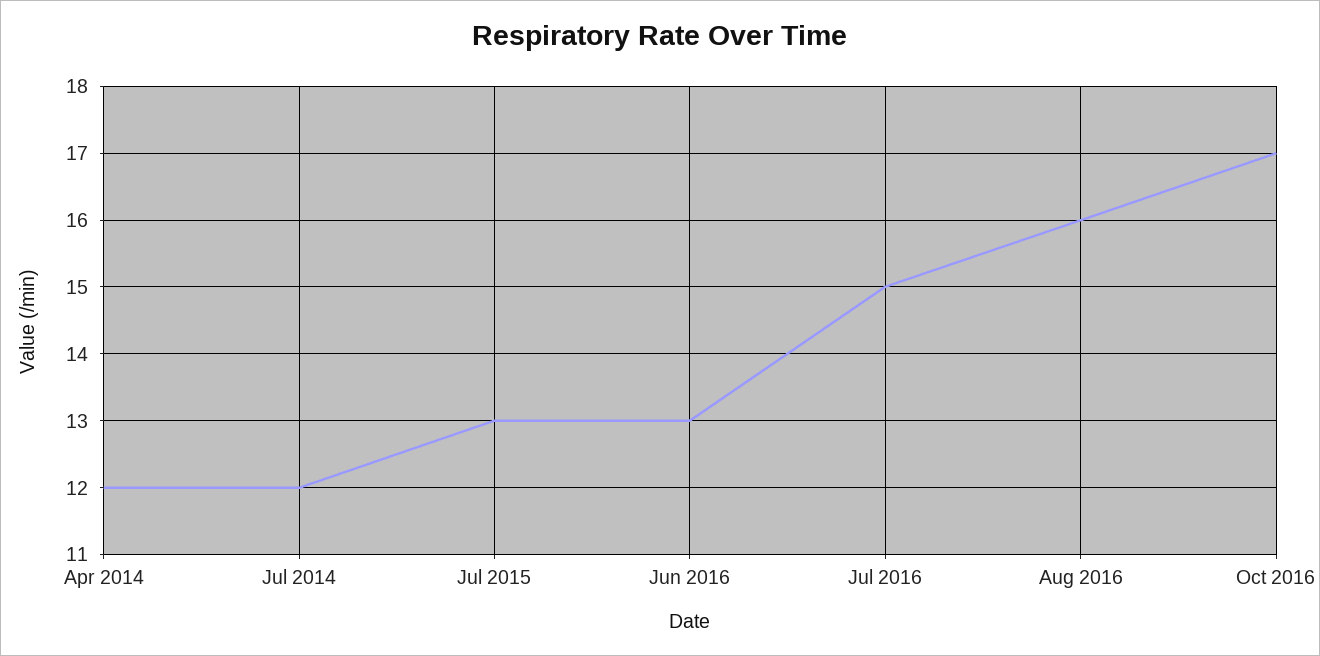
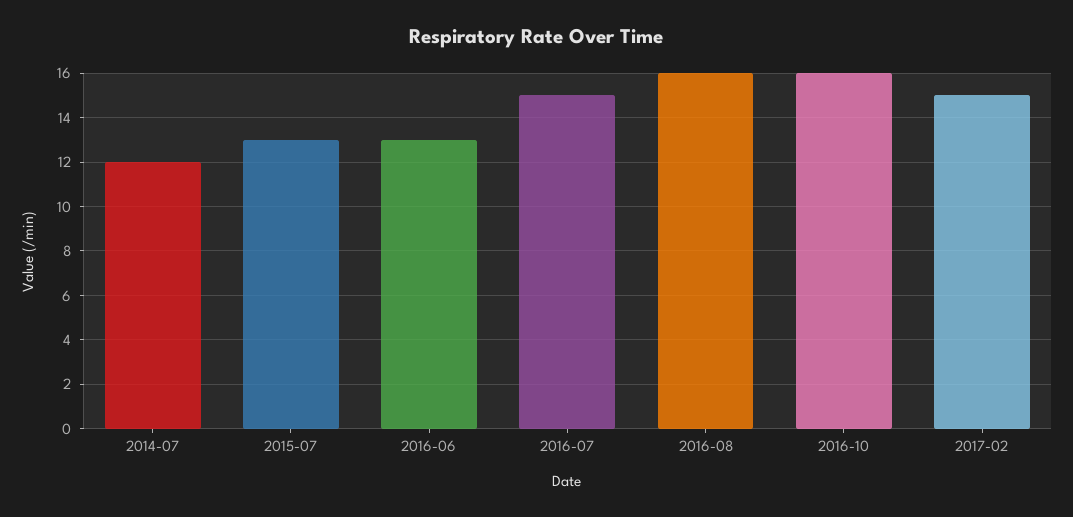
Apr 2014: 12 -> none
Oct 2016: 17 -> 16
2017-02: none -> 15

